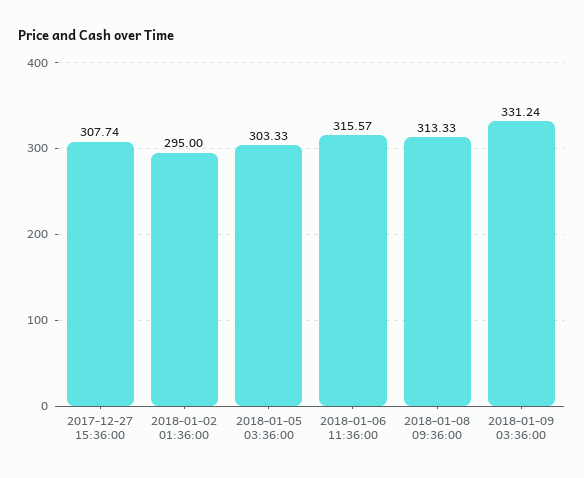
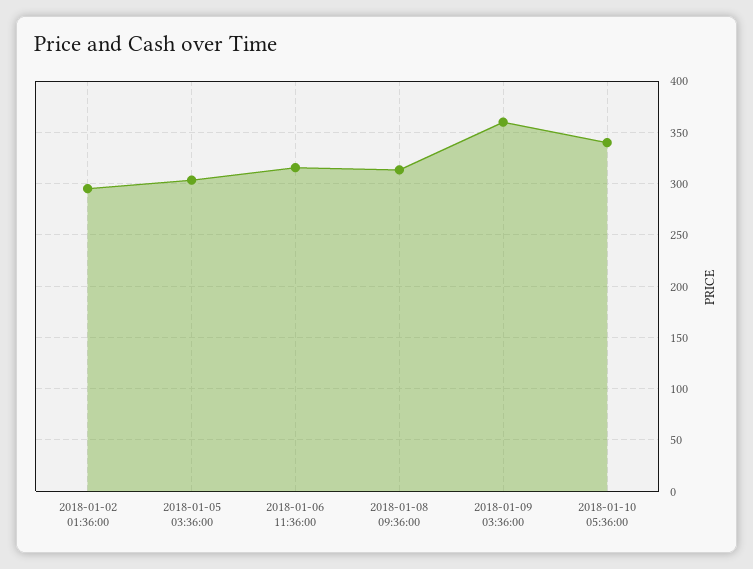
2017-12-27 15:36:00: 307.74 -> none
2018-01-09 03:36:00: 331.24 -> 360
2018-01-10 05:36:00: none -> 340

